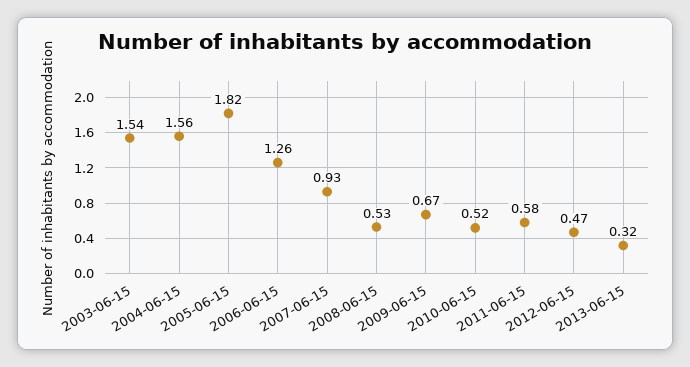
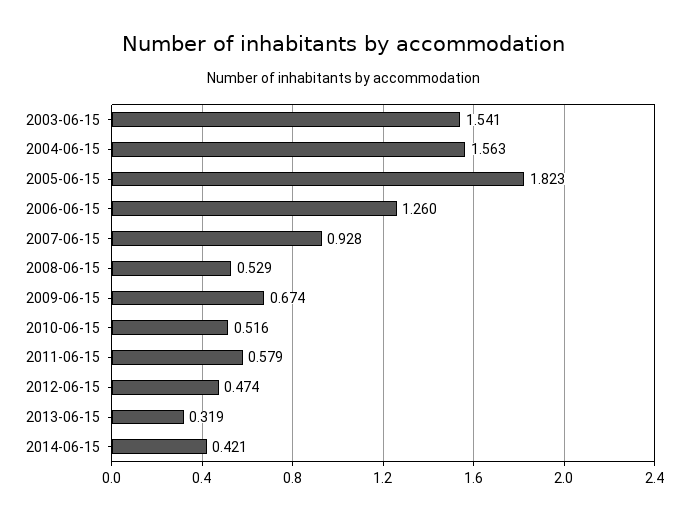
2014-06-15: none -> 0.421

